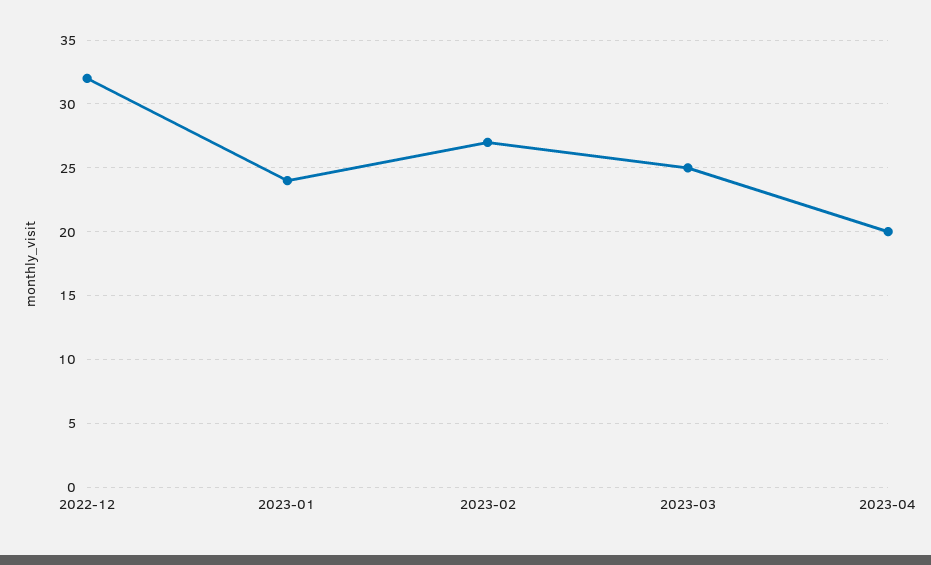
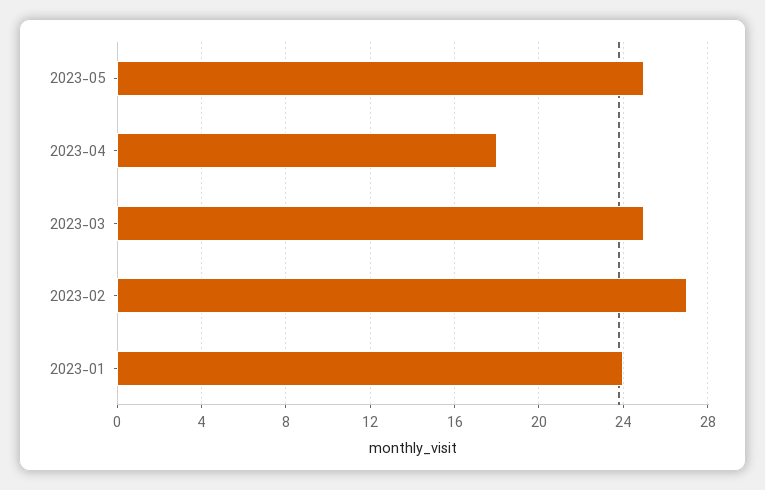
2022-12: 32 -> none
2023-04: 20 -> 18
2023-05: none -> 25

